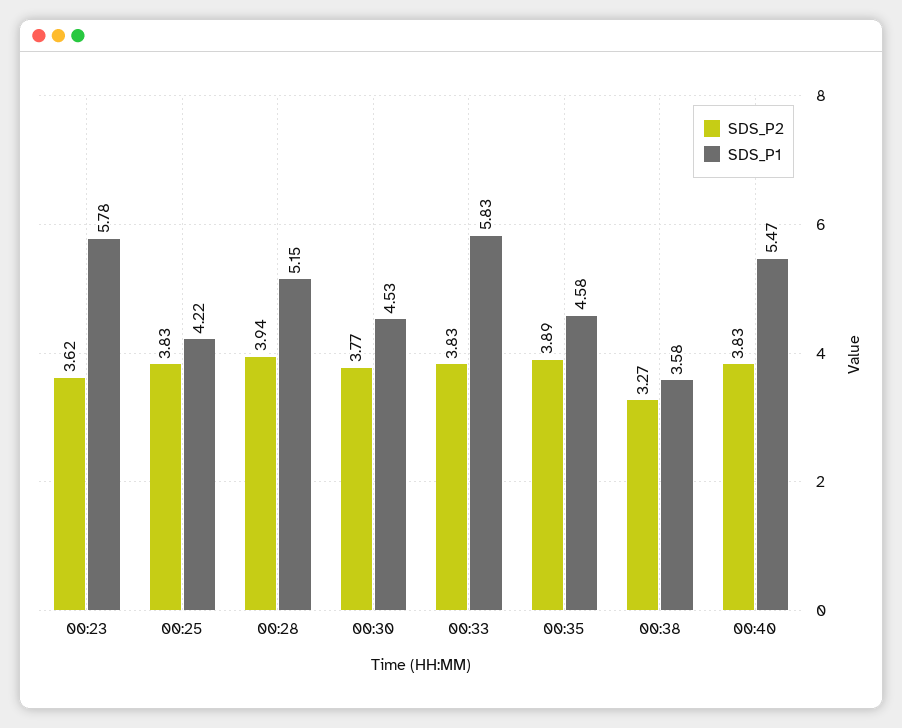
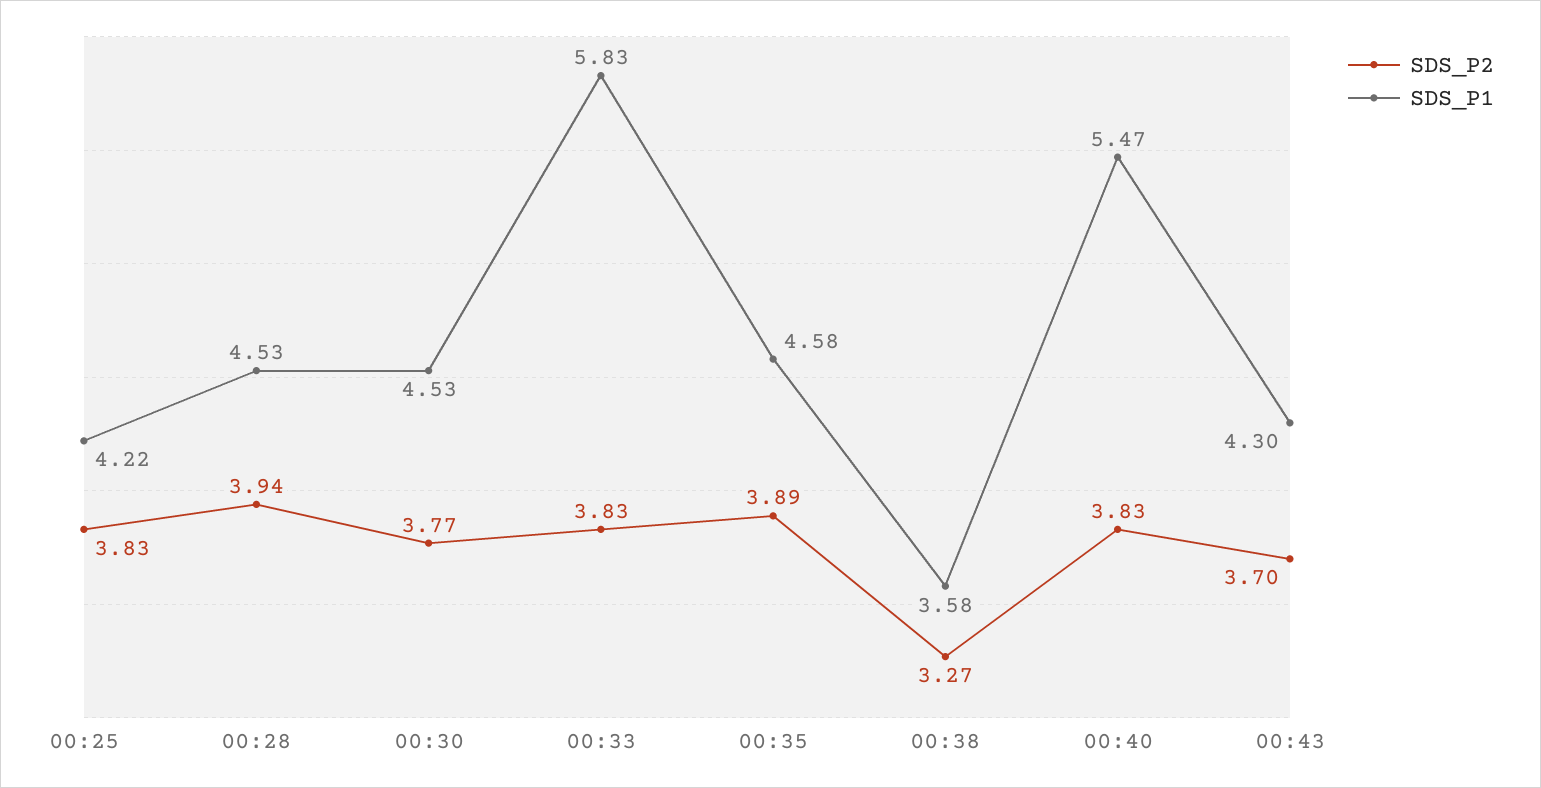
SDS_P2, 00:23: 3.62 -> none
SDS_P1, 00:23: 5.78 -> none
SDS_P1, 00:28: 5.15 -> 4.53
SDS_P2, 00:43: none -> 3.7
SDS_P1, 00:43: none -> 4.3

